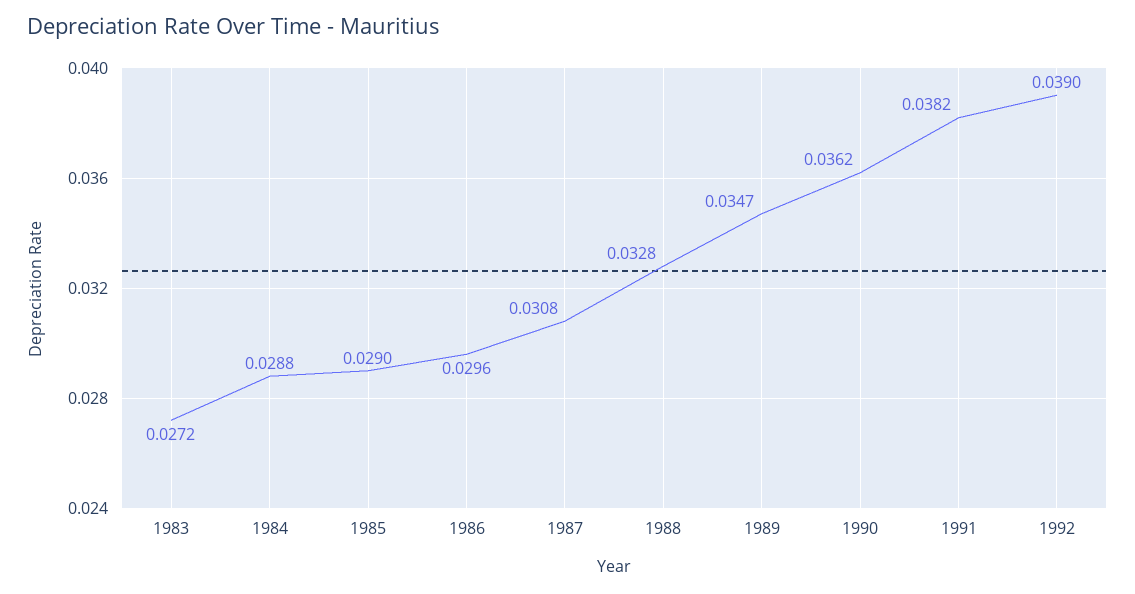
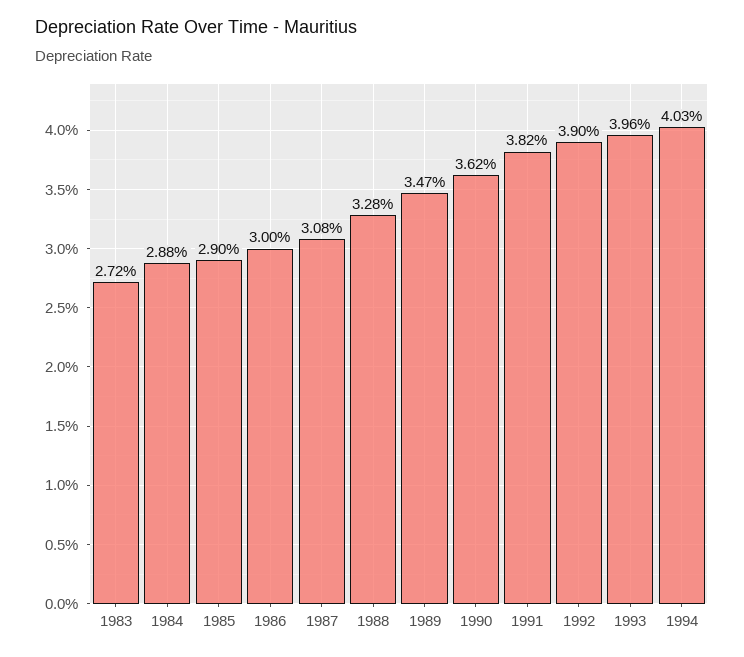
1986: 0.0296 -> 0.03
1993: none -> 0.0396
1994: none -> 0.0403

